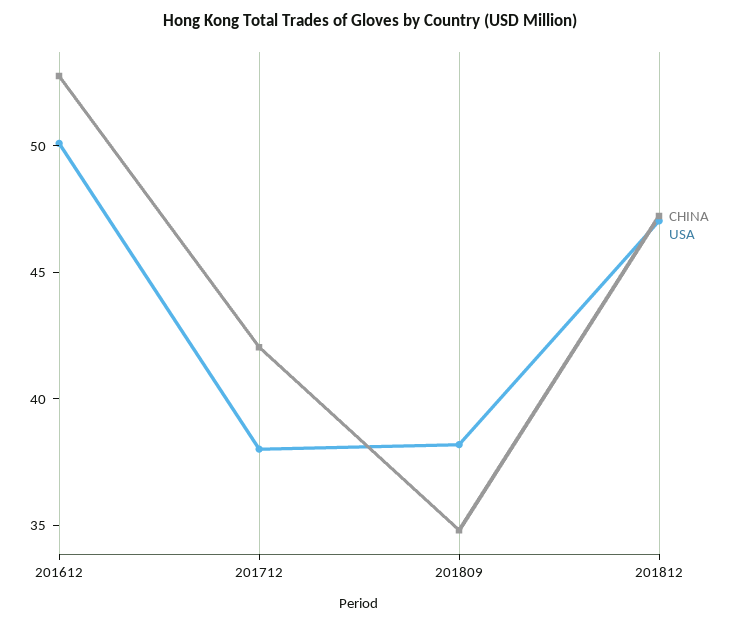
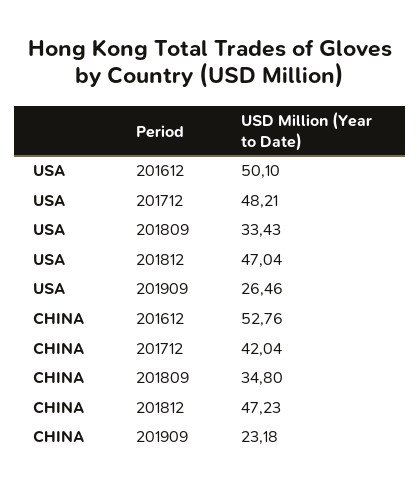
USA, 201712: 38 -> 48.21
USA, 201809: 38 -> 33.43
USA, 201909: none -> 26.46
CHINA, 201909: none -> 23.18

